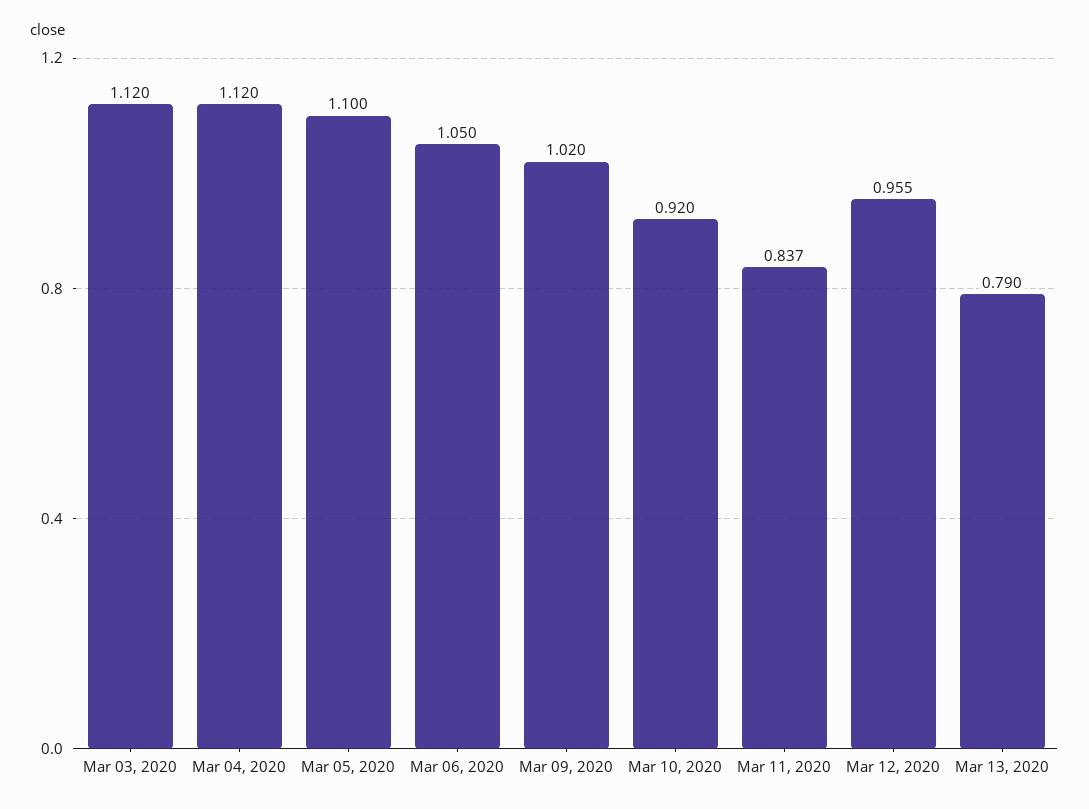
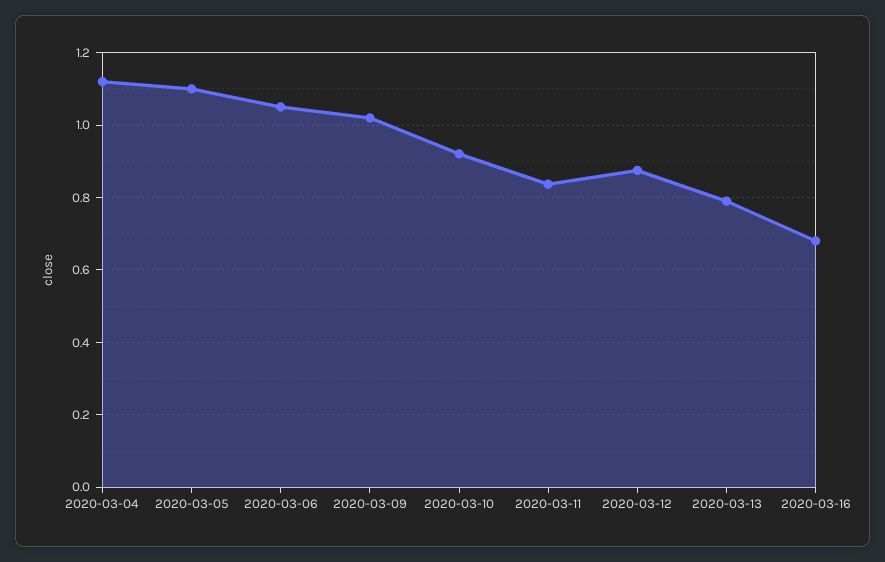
Mar 03, 2020: 1.12 -> none
Mar 12, 2020: 0.955 -> 0.88
2020-03-16: none -> 0.68

